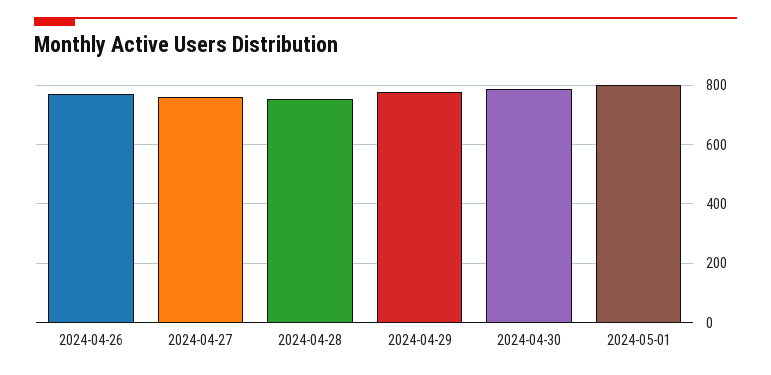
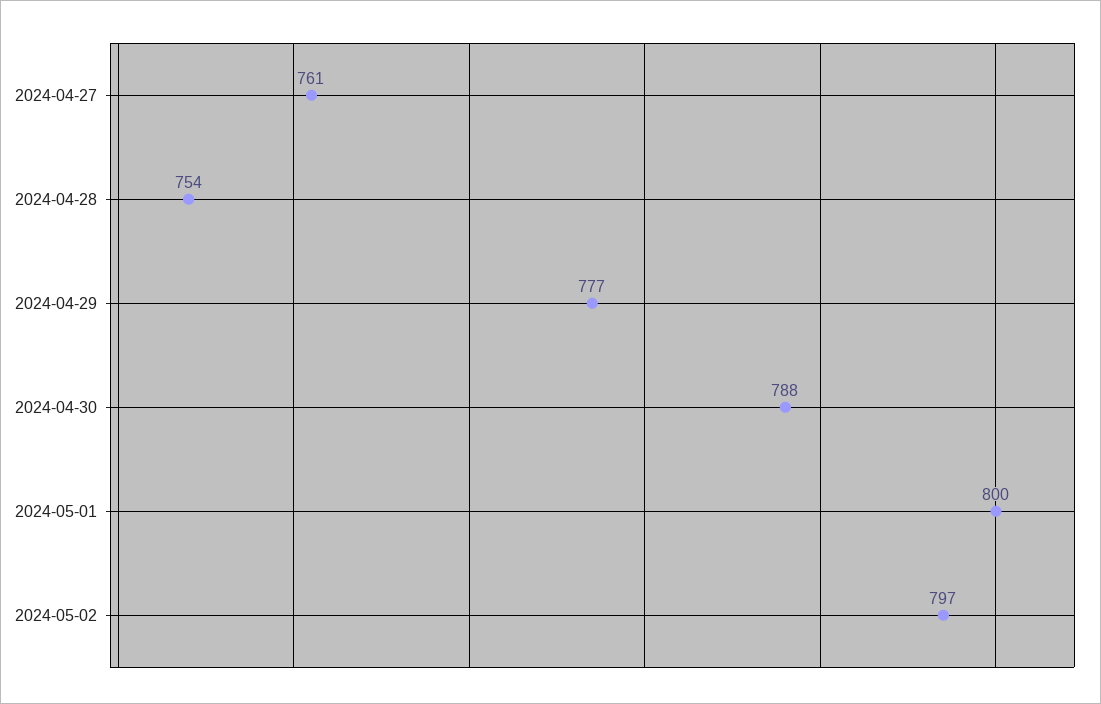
2024-04-26: 775 -> none
2024-05-02: none -> 797

